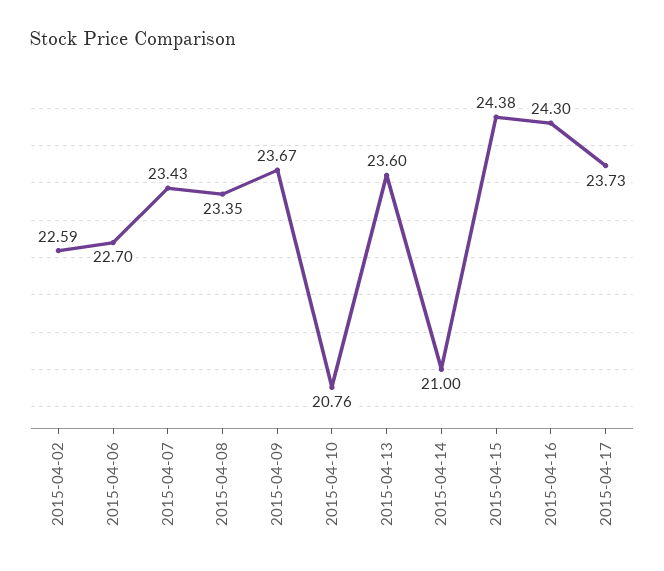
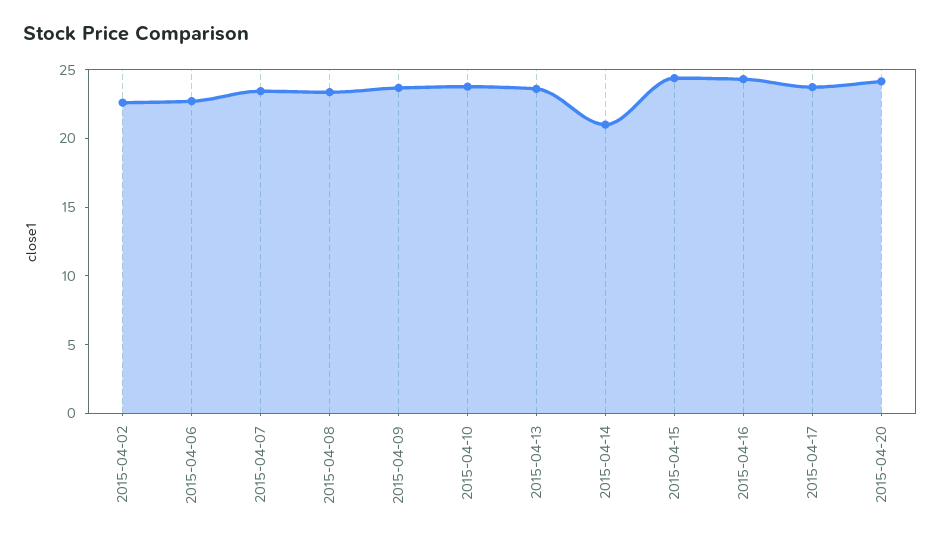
2015-04-10: 20.76 -> 24
2015-04-20: none -> 24

